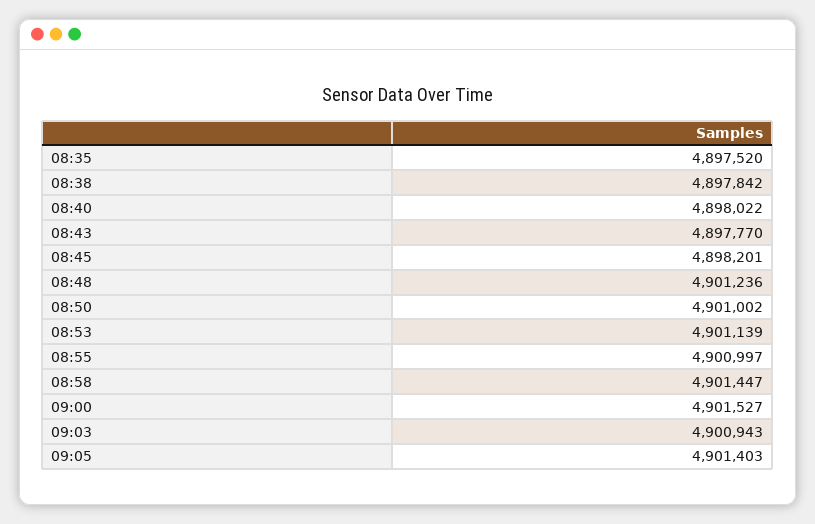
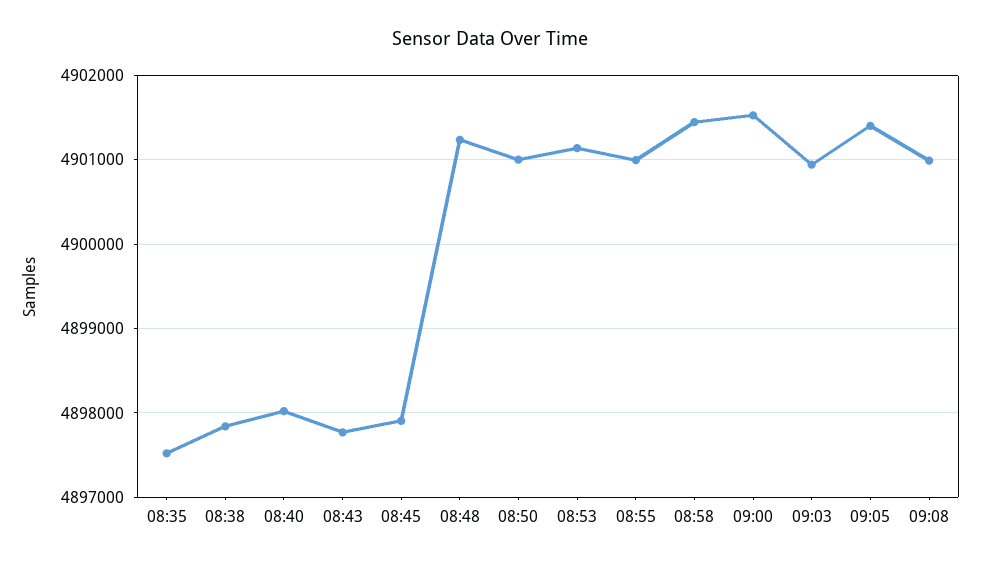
08:45: 4898201 -> 4897900
09:08: none -> 4901000

